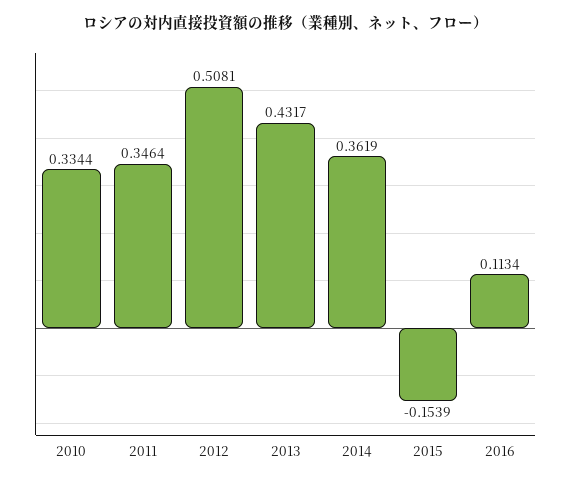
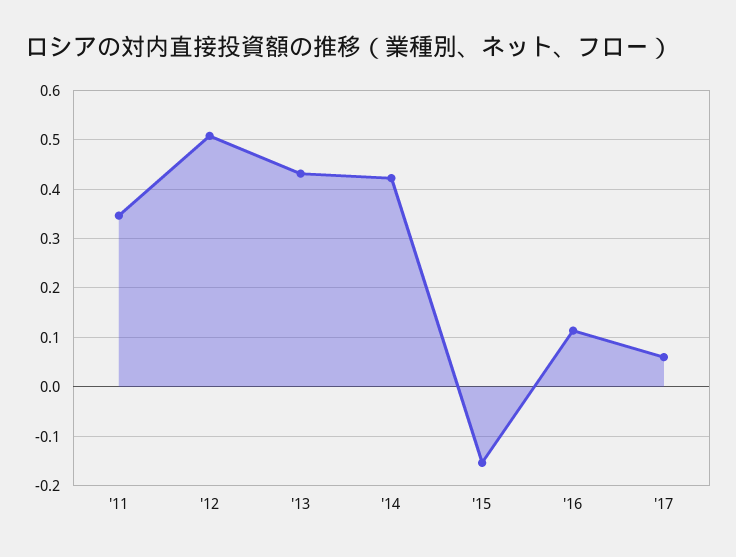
2010: 0.3344 -> none
2014: 0.3619 -> 0.42
'17: none -> 0.06

